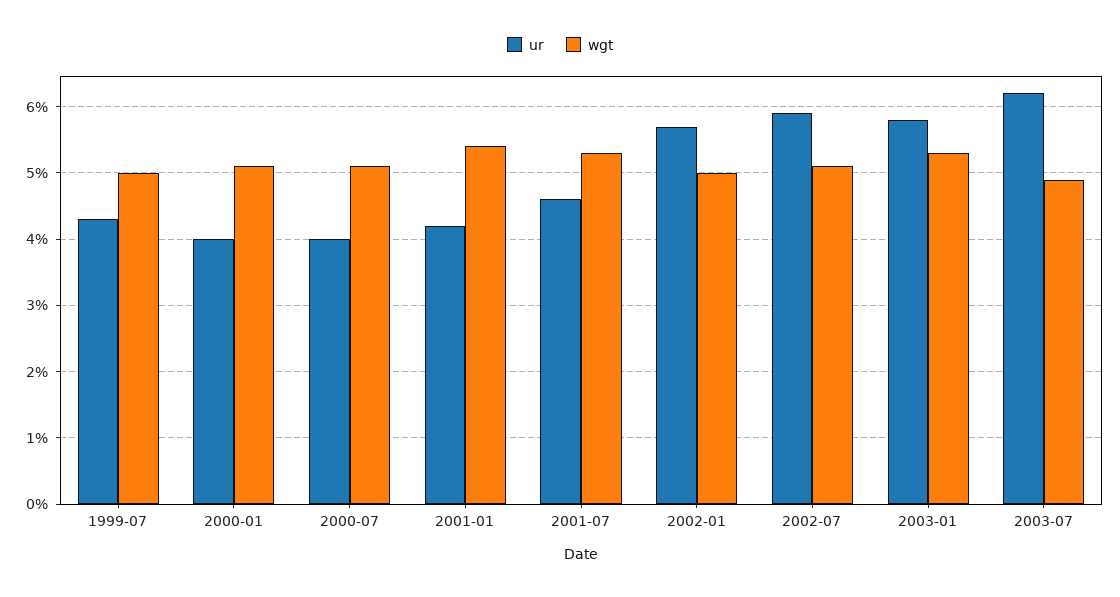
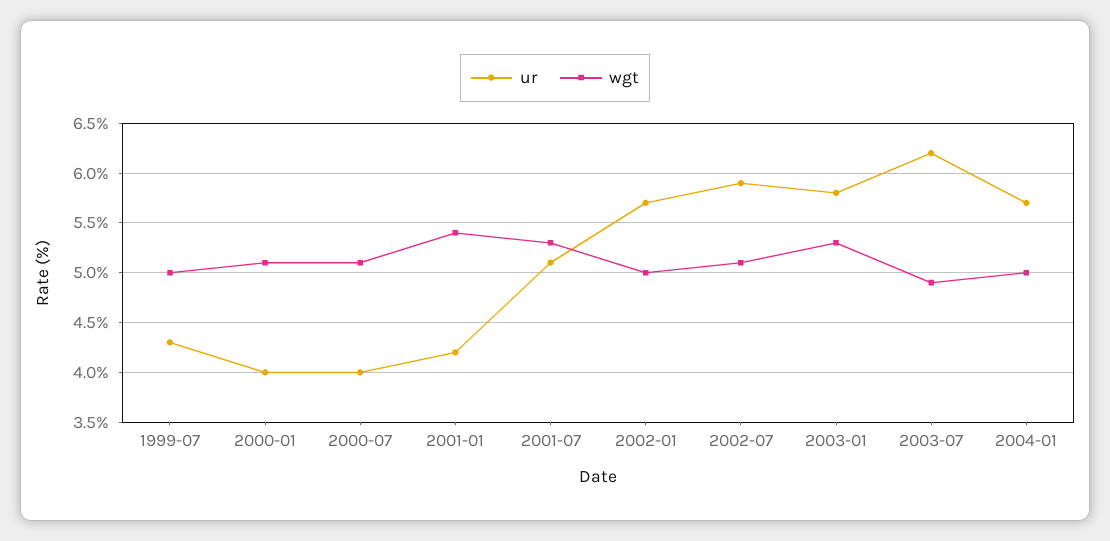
ur, 2001-07: 4.6 -> 5.1
ur, 2004-01: none -> 5.7
wgt, 2004-01: none -> 5

